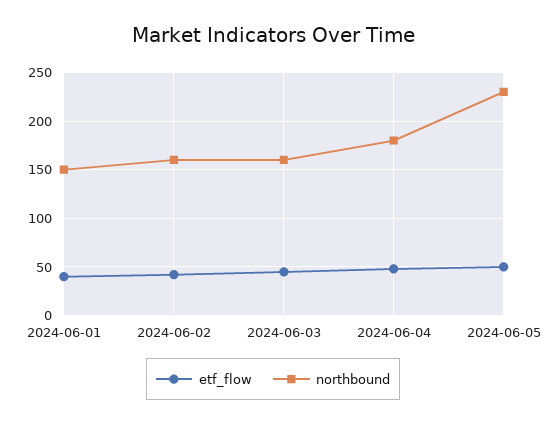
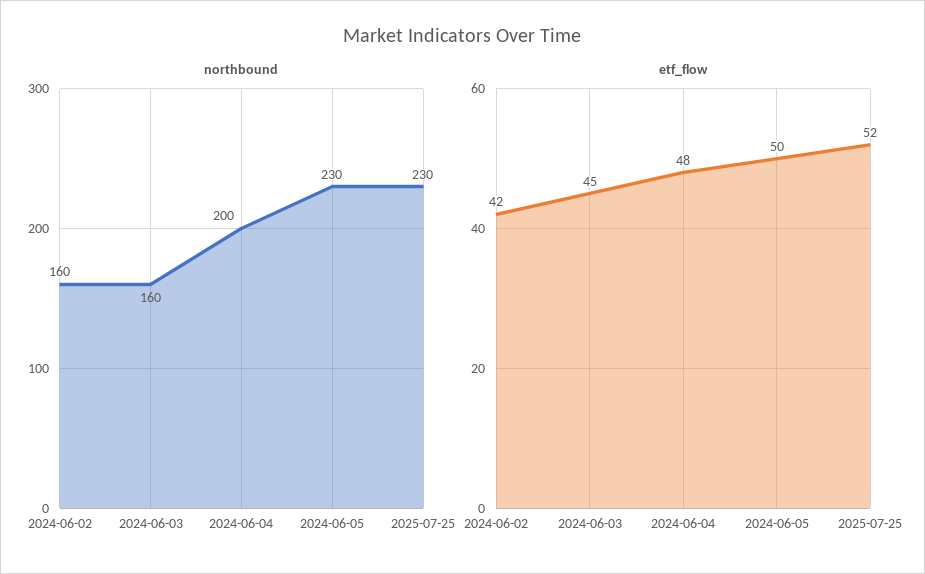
etf_flow, 2024-06-01: 40 -> none
northbound, 2024-06-01: 150 -> none
northbound, 2024-06-04: 180 -> 200
northbound, 2025-07-25: none -> 230
etf_flow, 2025-07-25: none -> 52

